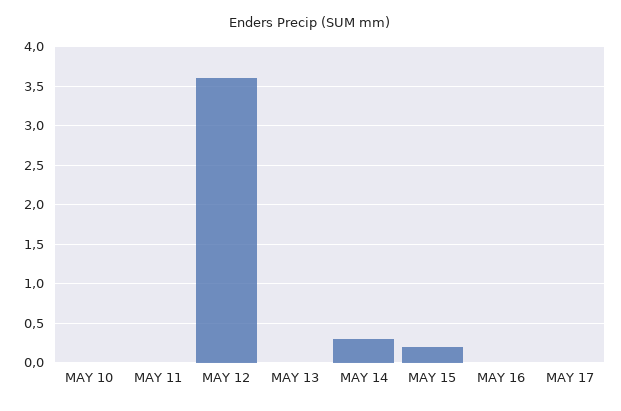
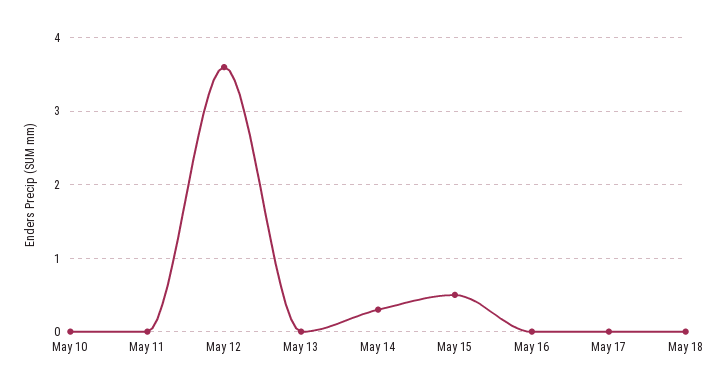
MAY 15: 0.2 -> 0.5
May 18: none -> 0

